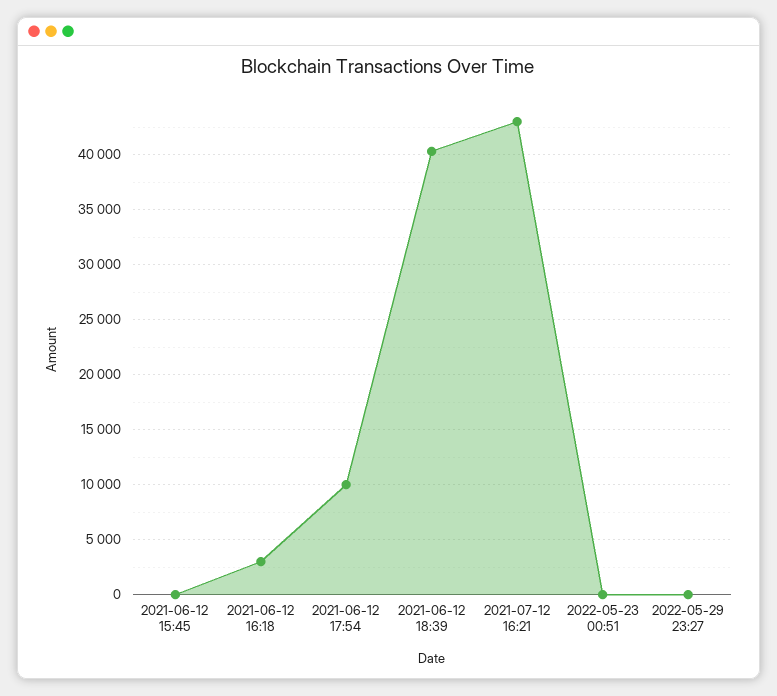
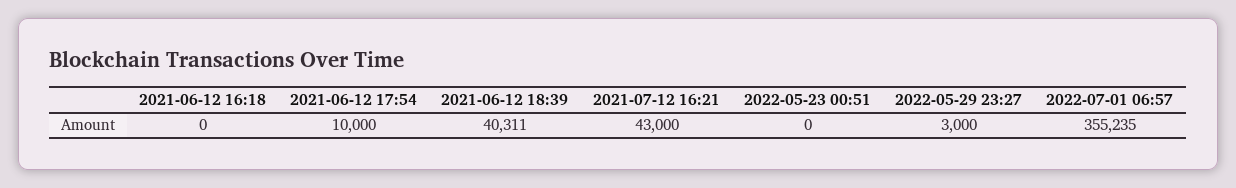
2021-06-12 15:45: 0 -> none
2021-06-12 16:18: 3000 -> 0
2022-05-29 23:27: 0 -> 3000
2022-07-01 06:57: none -> 355235

